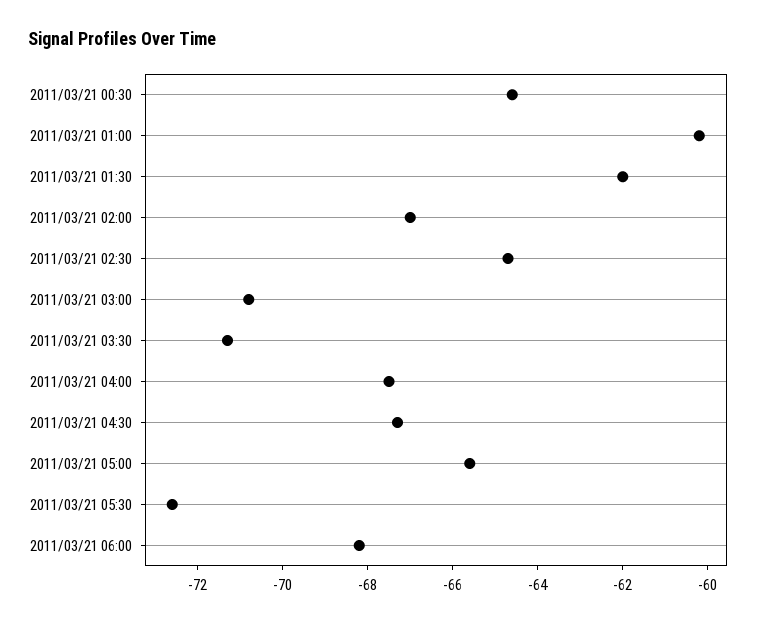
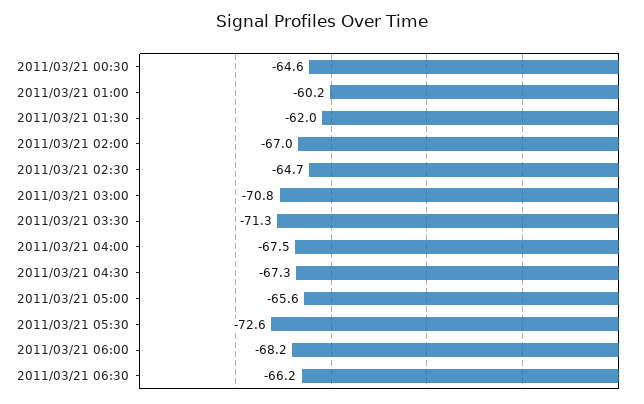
2011/03/21 06:30: none -> -66.2

